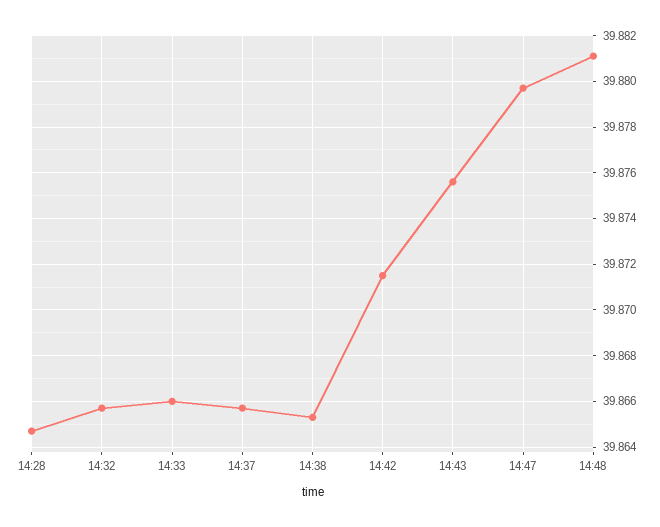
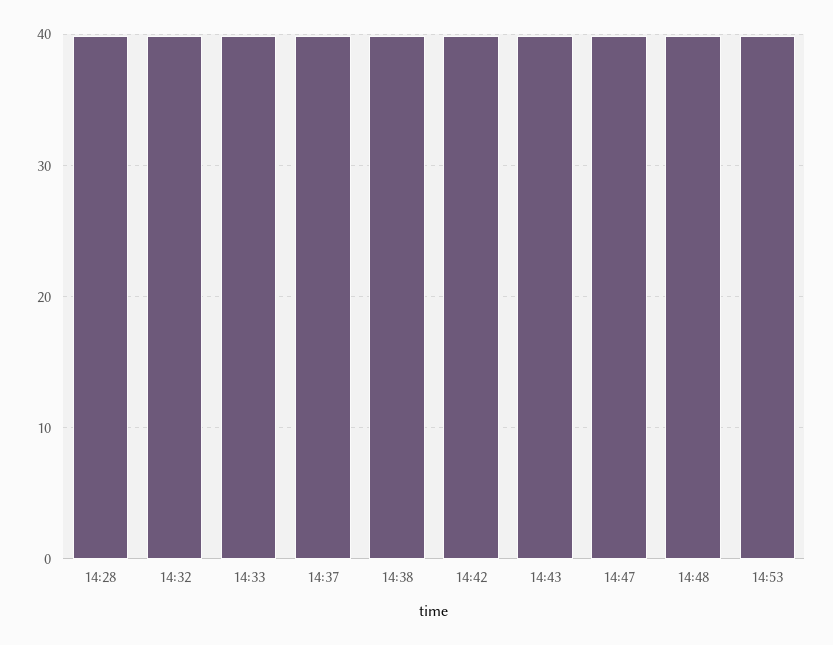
14:53: none -> 40

